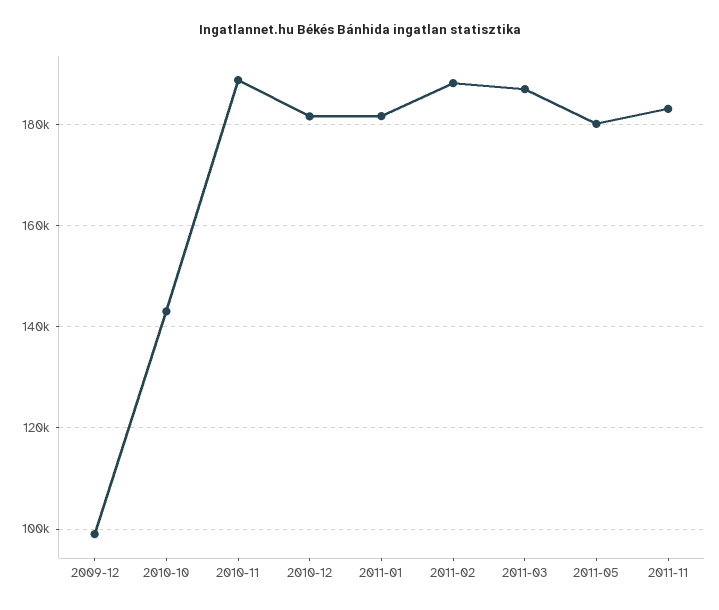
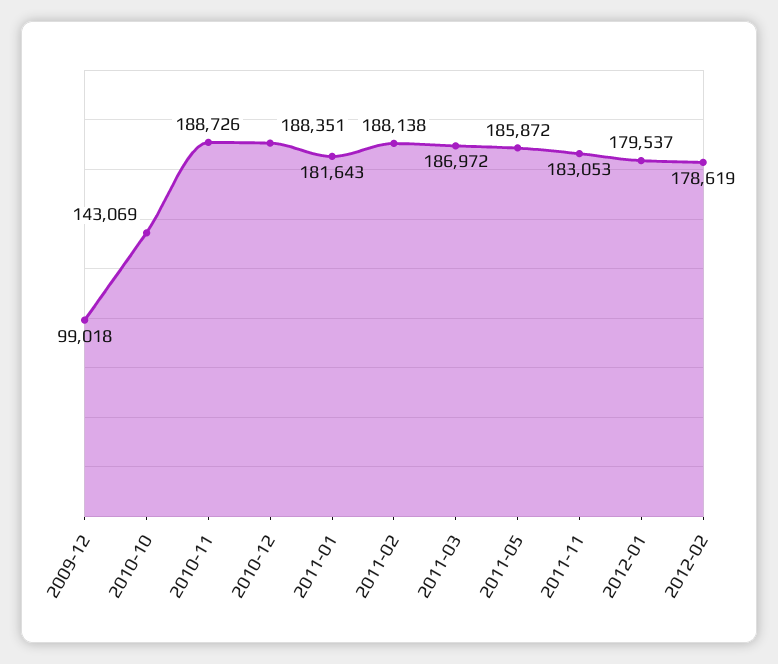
2010-12: 182000 -> 188351
2011-05: 180000 -> 185872
2012-01: none -> 179537
2012-02: none -> 178619

